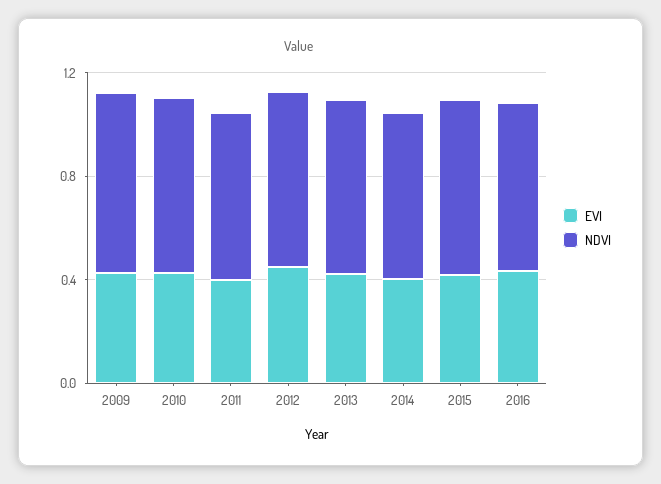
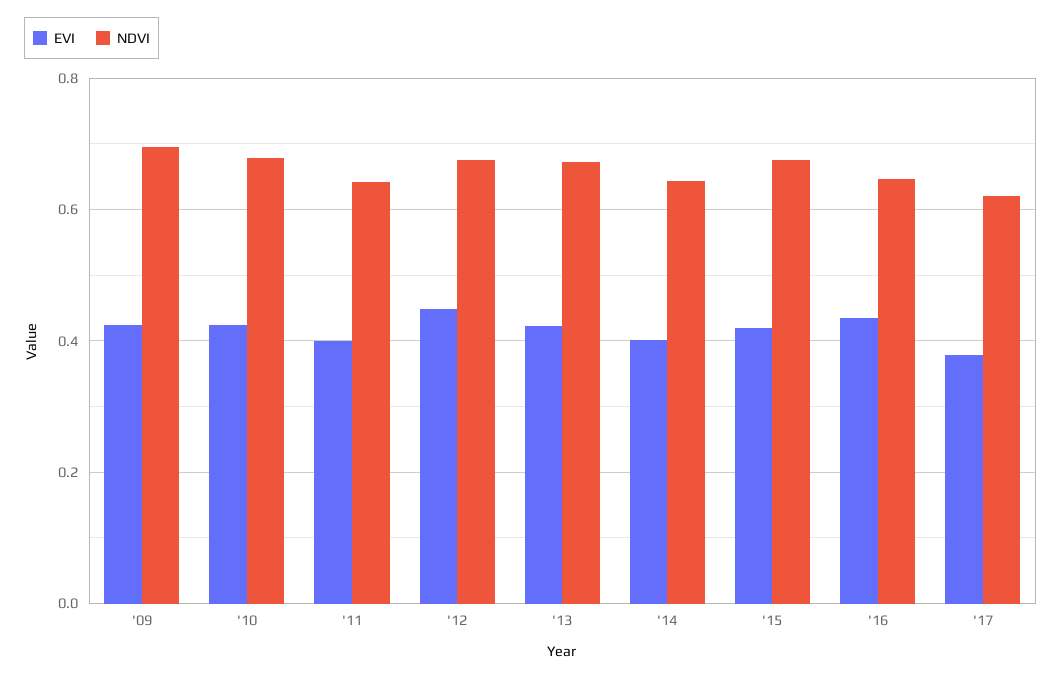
EVI, '17: none -> 0.38
NDVI, '17: none -> 0.62

